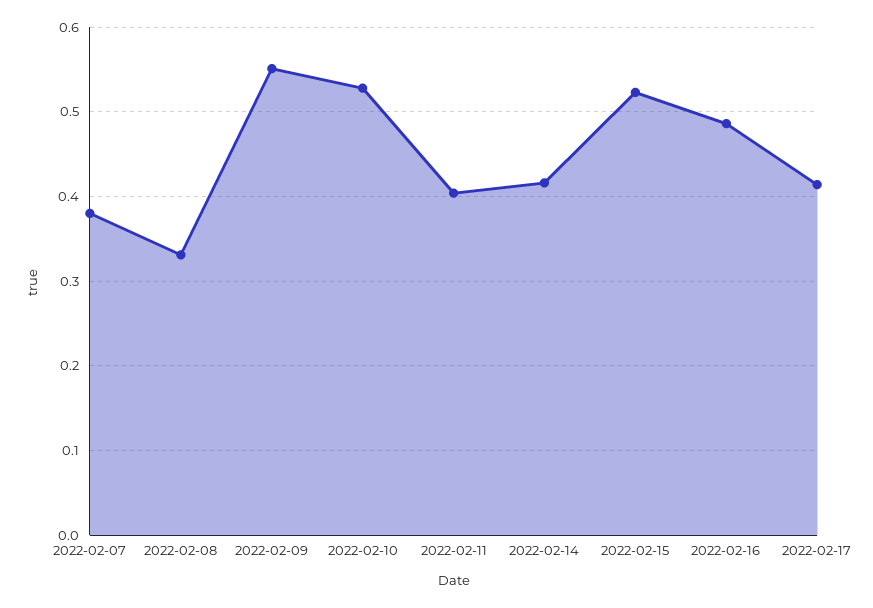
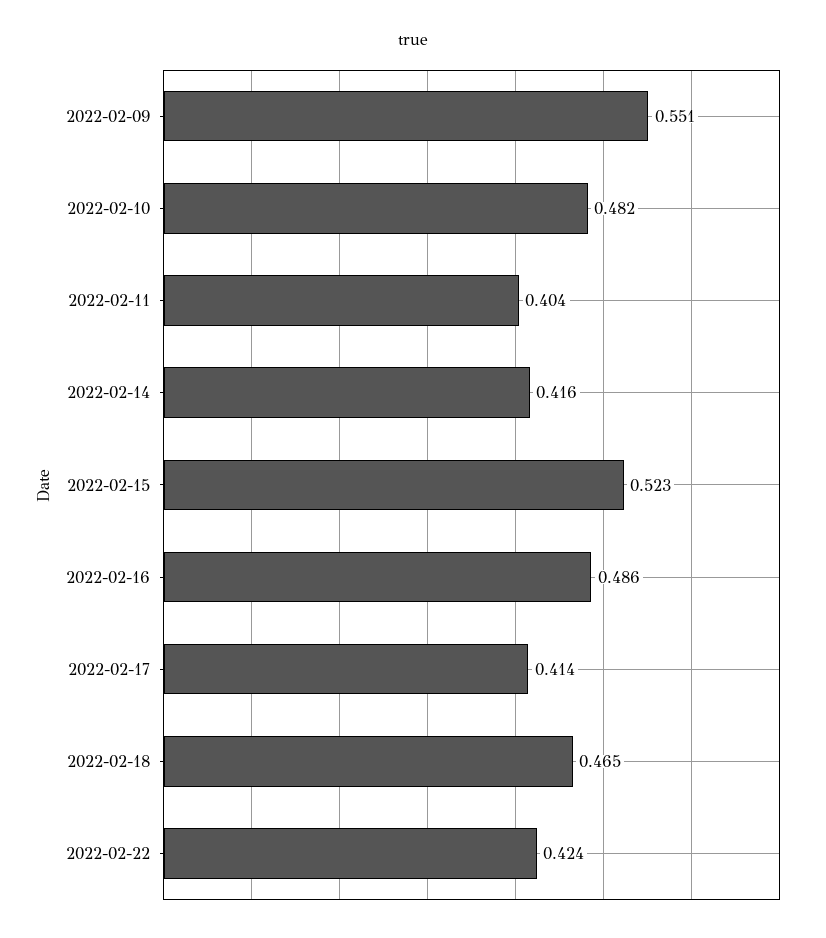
2022-02-07: 0.38 -> none
2022-02-08: 0.33 -> none
2022-02-10: 0.53 -> 0.482
2022-02-18: none -> 0.465
2022-02-22: none -> 0.424

